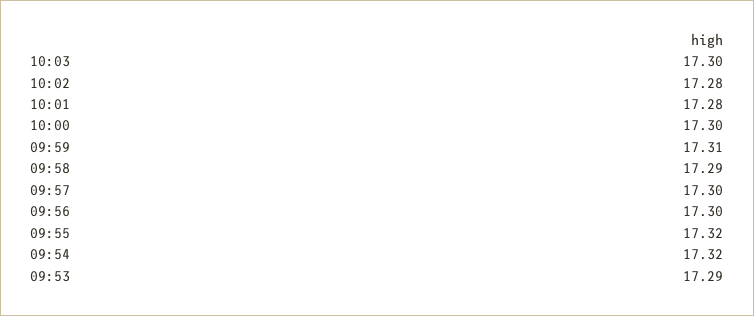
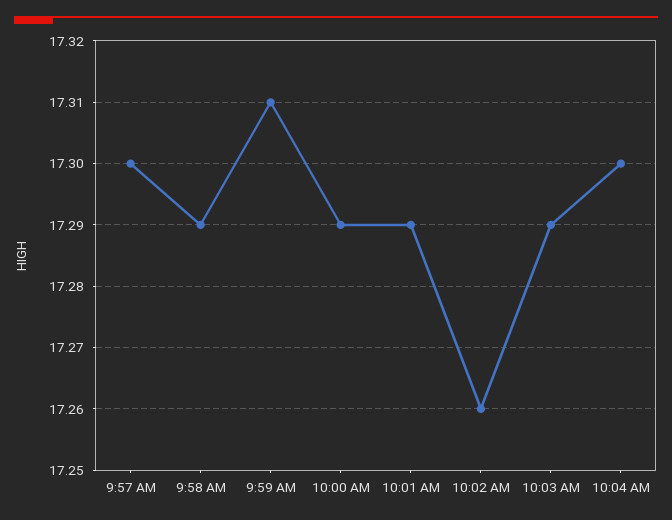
10:03: 17.3 -> 17.29
10:02: 17.28 -> 17.26
10:01: 17.28 -> 17.29
10:00: 17.3 -> 17.29
09:56: 17.3 -> none
09:55: 17.32 -> none
09:54: 17.32 -> none
09:53: 17.29 -> none
10:04 AM: none -> 17.3

